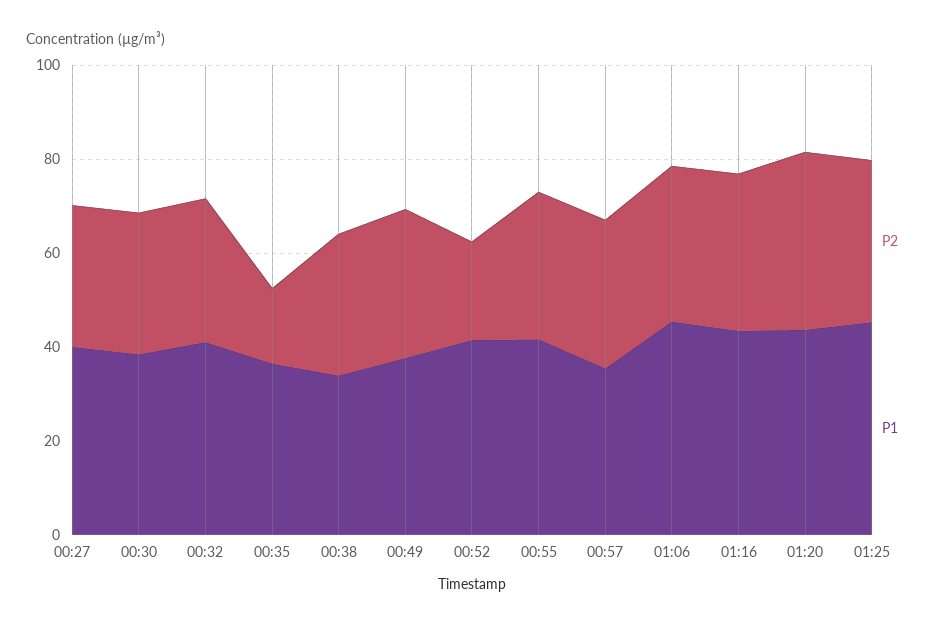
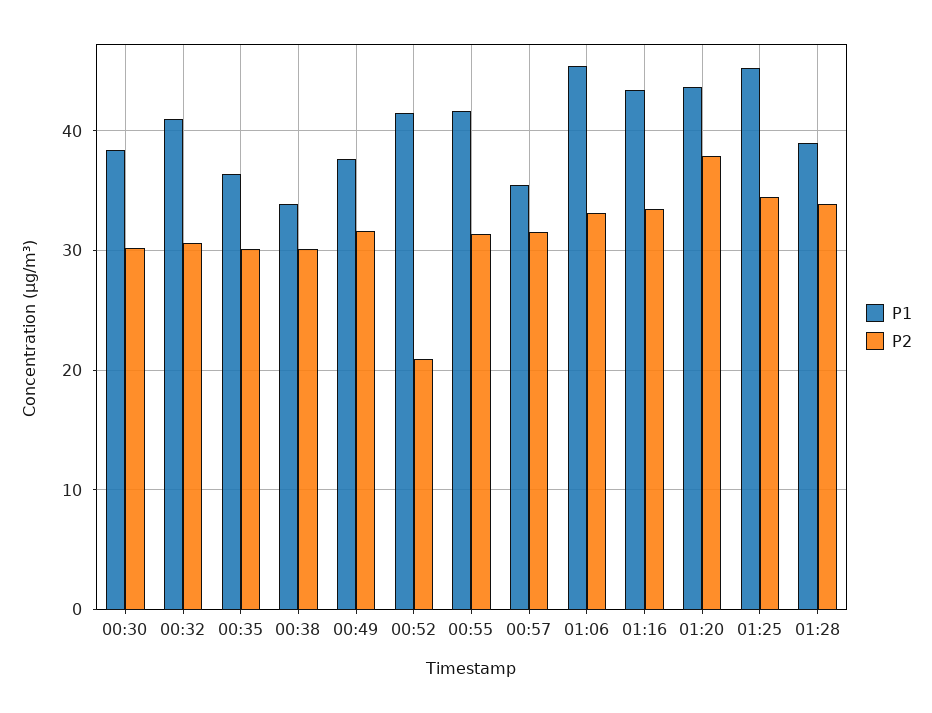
P2, 00:27: 30 -> none
P1, 00:27: 40 -> none
P2, 00:35: 15 -> 30
P1, 01:28: none -> 39
P2, 01:28: none -> 34

